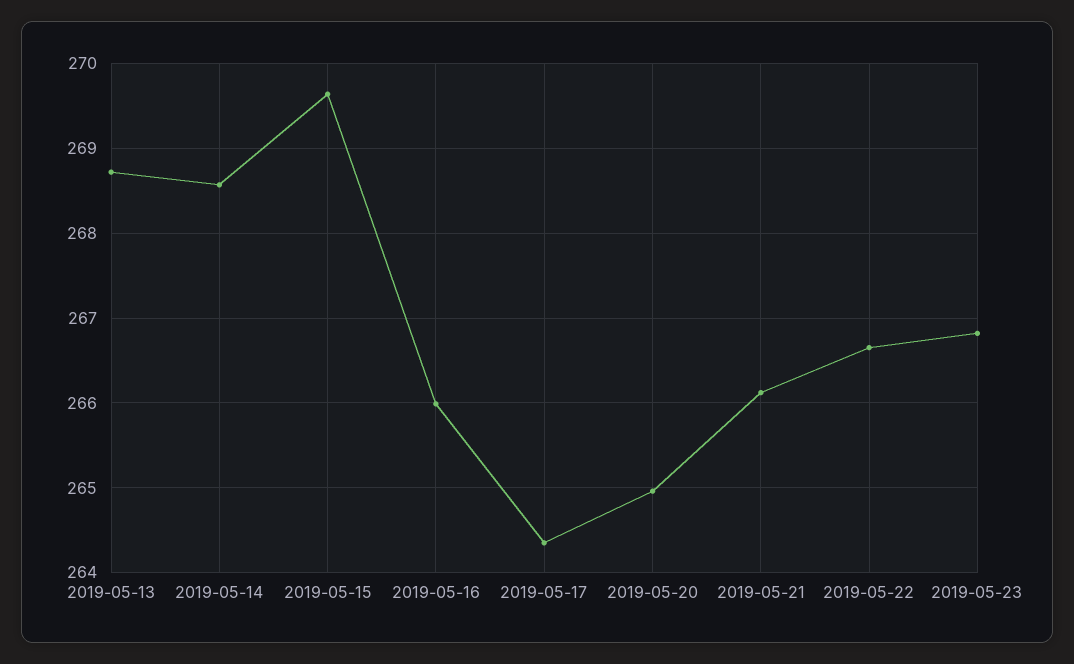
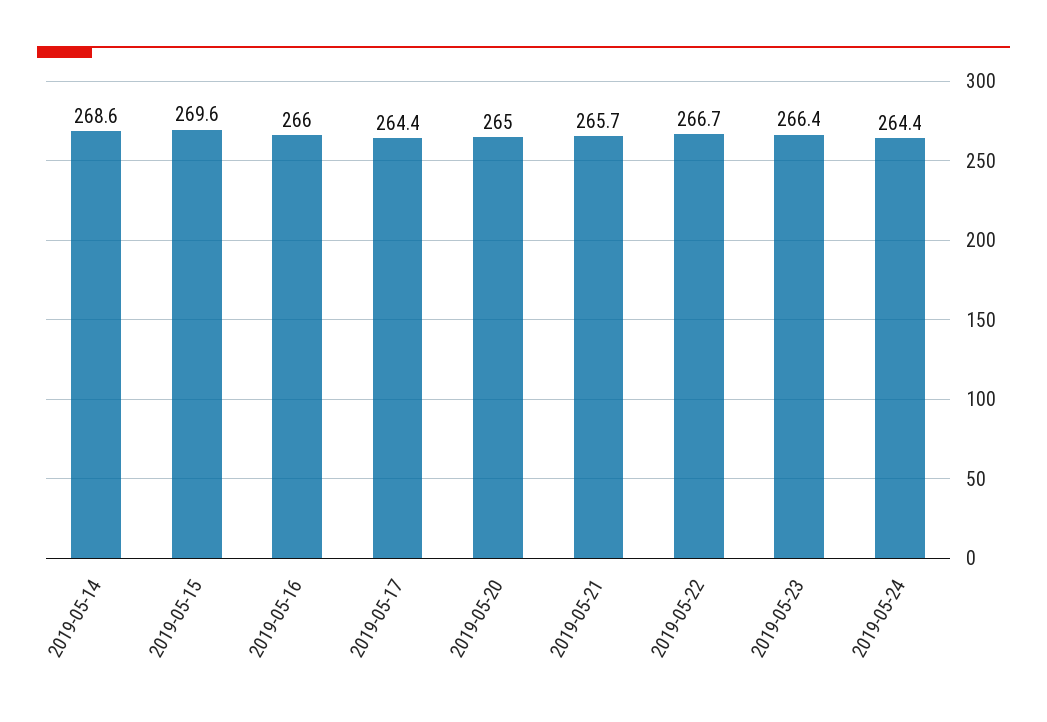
2019-05-13: 268.7 -> none
2019-05-21: 266.1 -> 265.7
2019-05-23: 266.8 -> 266.4
2019-05-24: none -> 264.4

